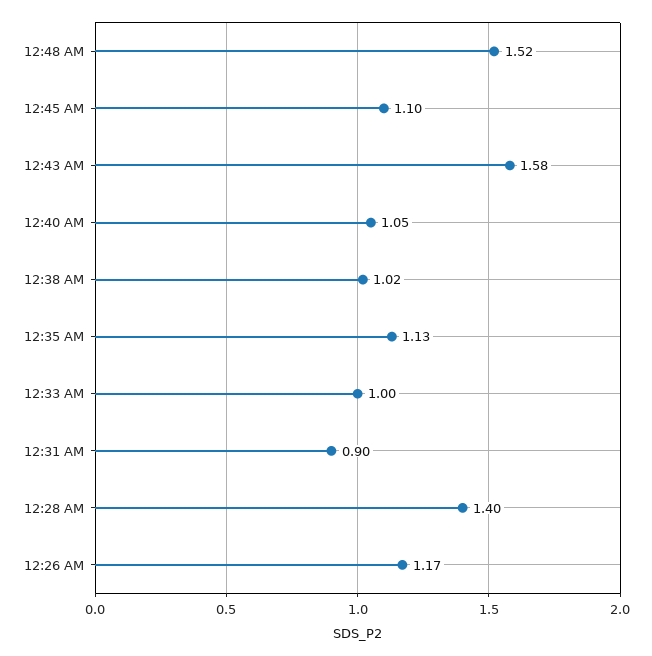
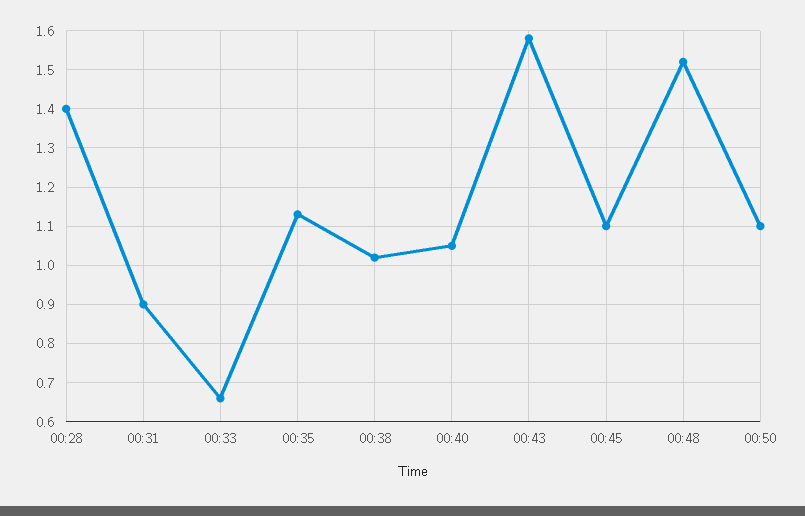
12:33 AM: 1 -> 0.65
12:26 AM: 1.17 -> none
00:50: none -> 1.1

